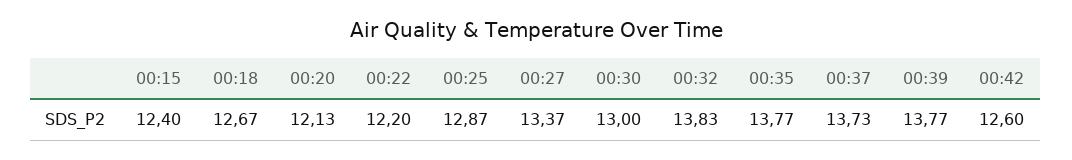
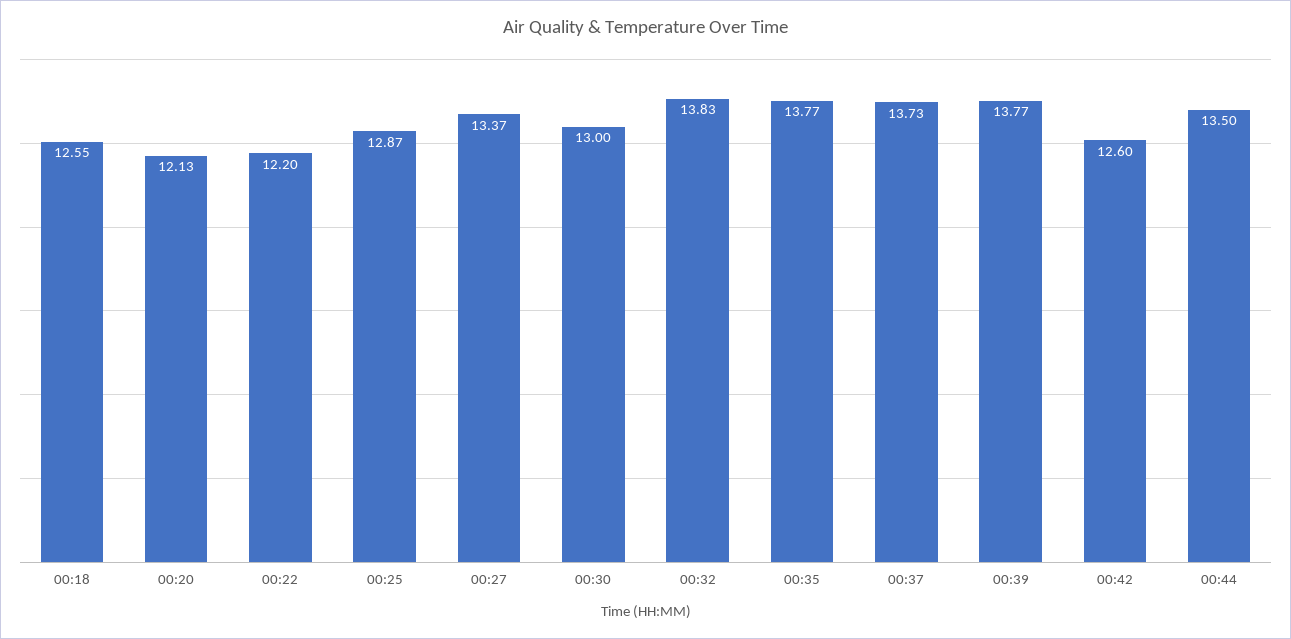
00:15: 12.4 -> none
00:18: 12.67 -> 12.55
00:44: none -> 13.5

